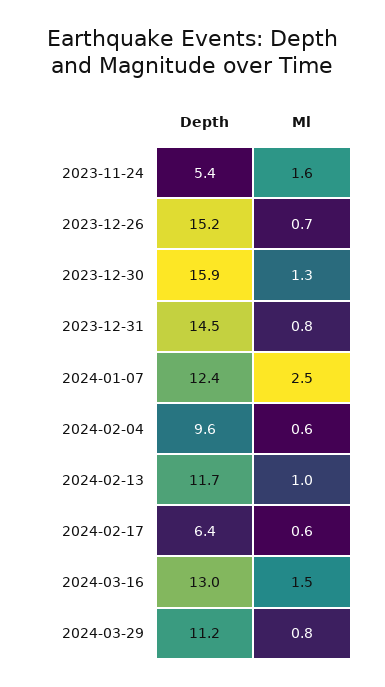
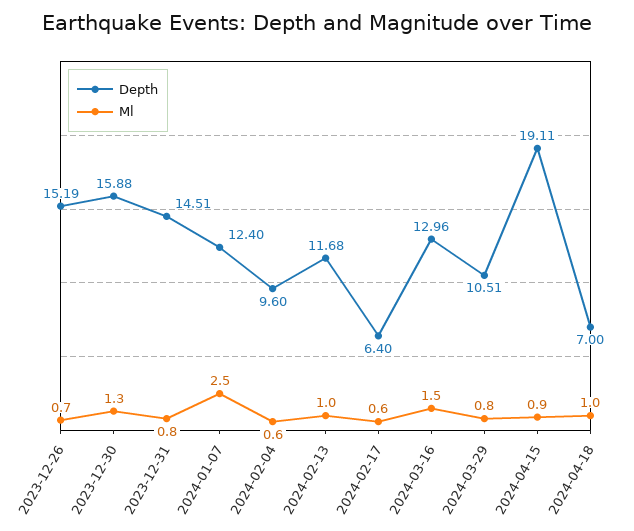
Depth, 2023-11-24: 5.4 -> none
Ml, 2023-11-24: 1.6 -> none
Depth, 2024-03-29: 11.2 -> 10.51
Depth, 2024-04-15: none -> 19.11
Ml, 2024-04-15: none -> 0.9
Depth, 2024-04-18: none -> 7
Ml, 2024-04-18: none -> 1

